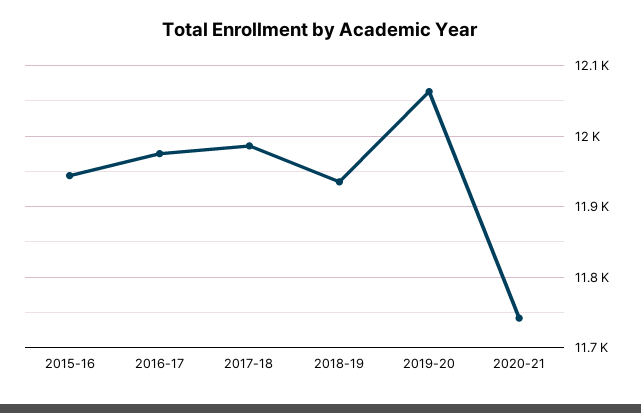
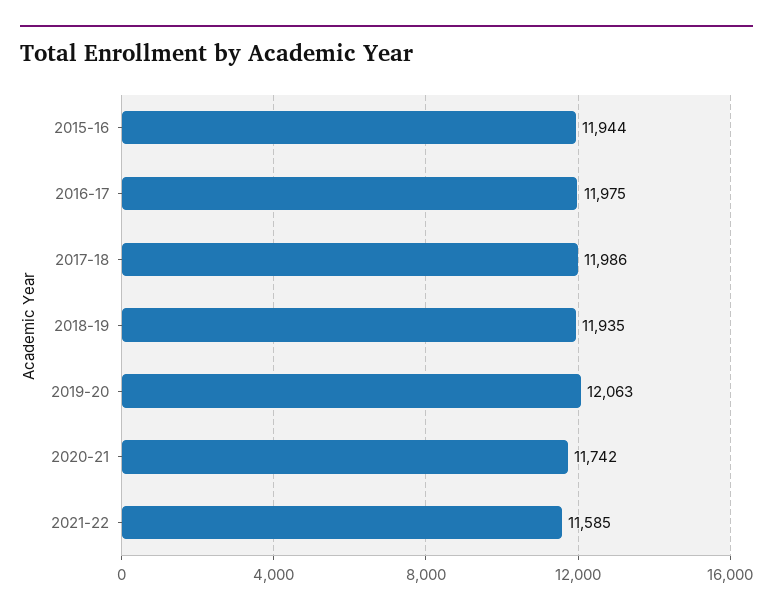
2021-22: none -> 11585

